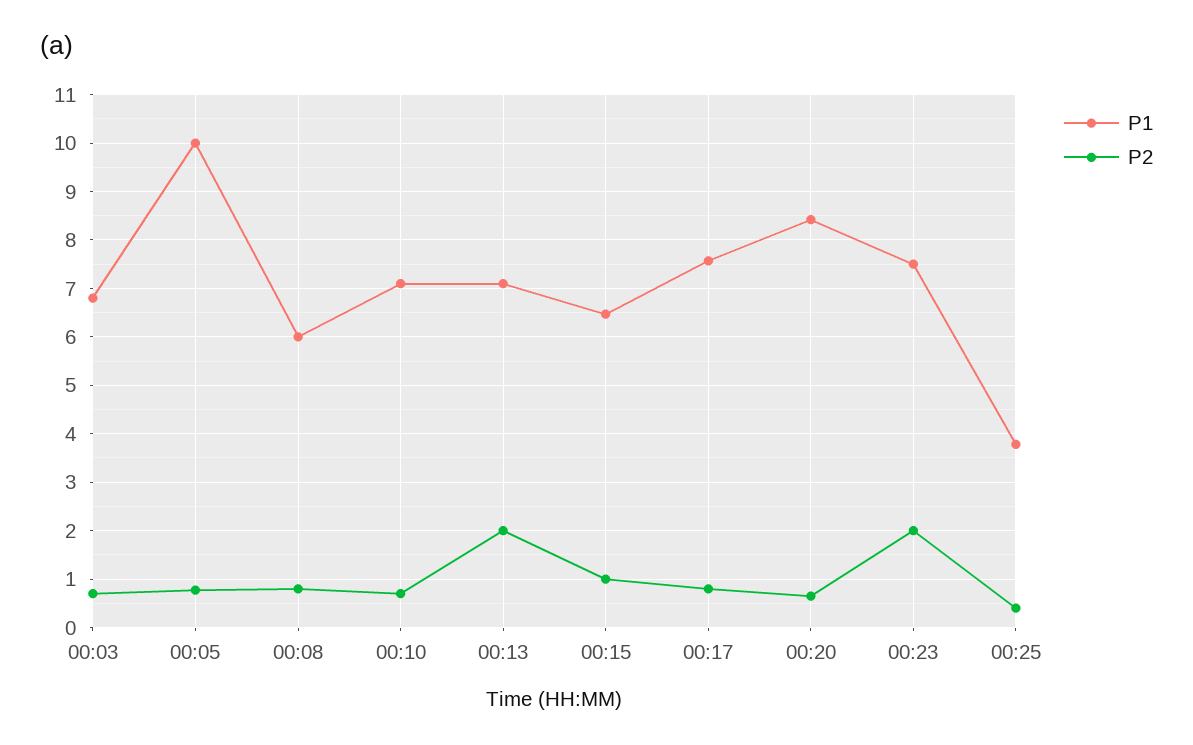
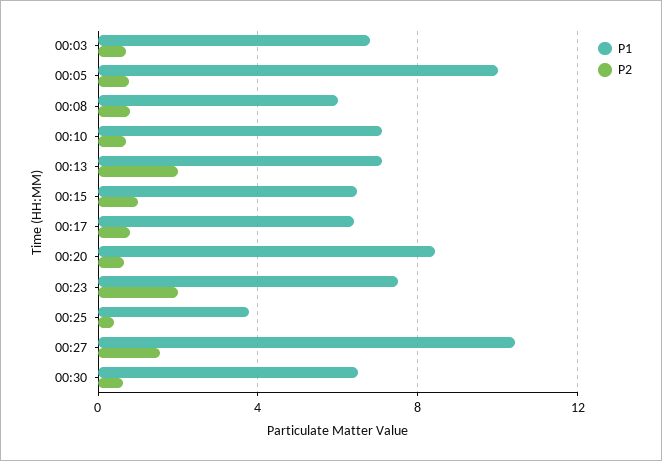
P1, 00:17: 7.6 -> 6.5
P1, 00:27: none -> 10.5
P2, 00:27: none -> 1.5
P1, 00:30: none -> 6.5
P2, 00:30: none -> 0.5

